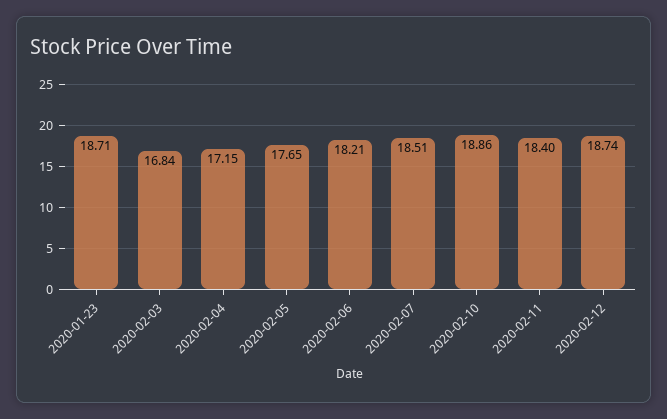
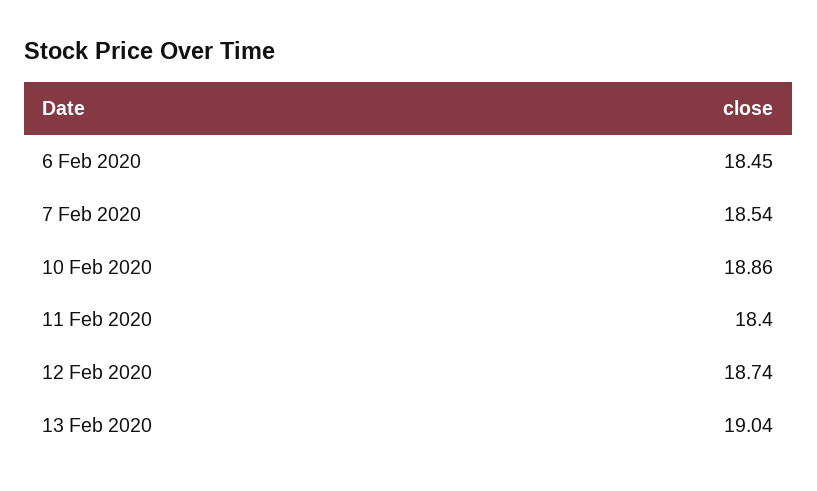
2020-01-23: 18.71 -> none
2020-02-03: 16.84 -> none
2020-02-04: 17.15 -> none
2020-02-05: 17.65 -> none
2020-02-06: 18.21 -> 18.45
2020-02-07: 18.51 -> 18.54
13 Feb 2020: none -> 19.04

